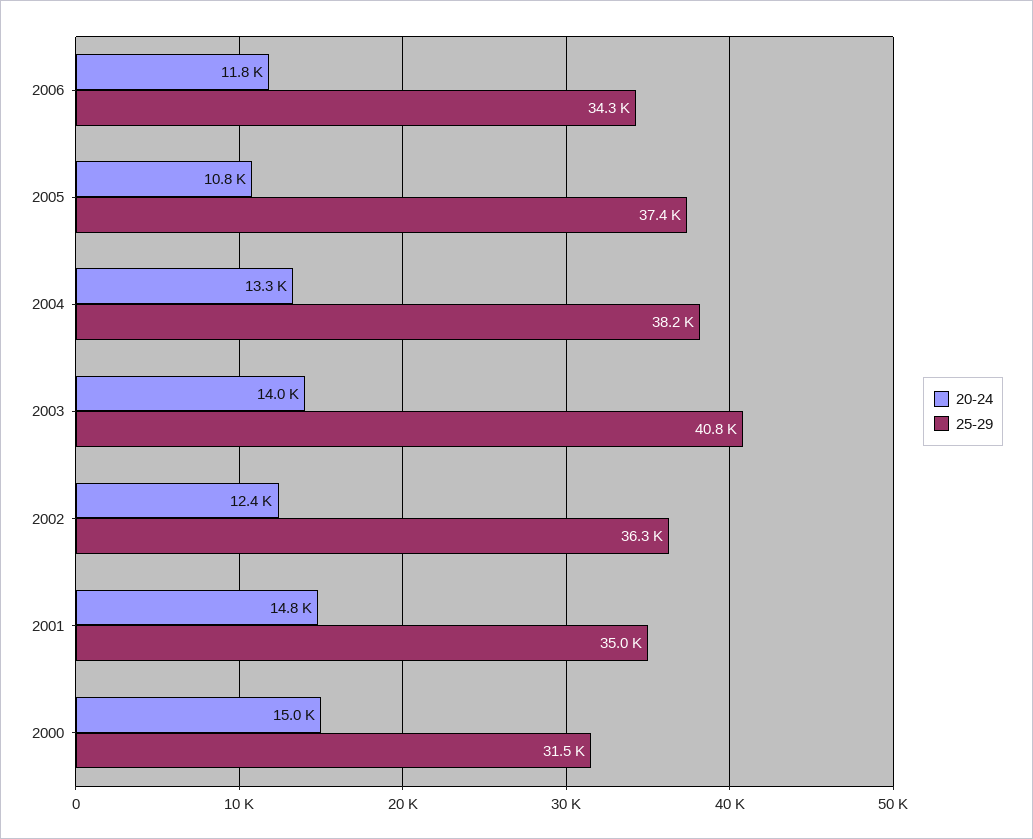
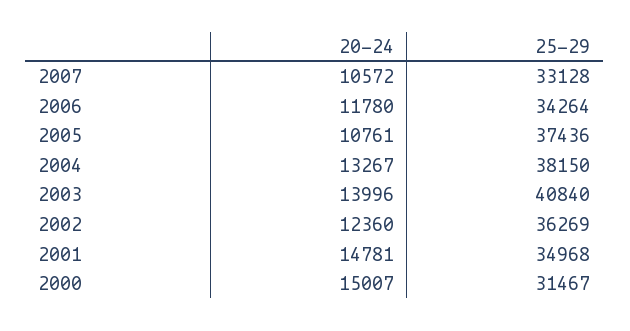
20-24, 2007: none -> 10572
25-29, 2007: none -> 33128

